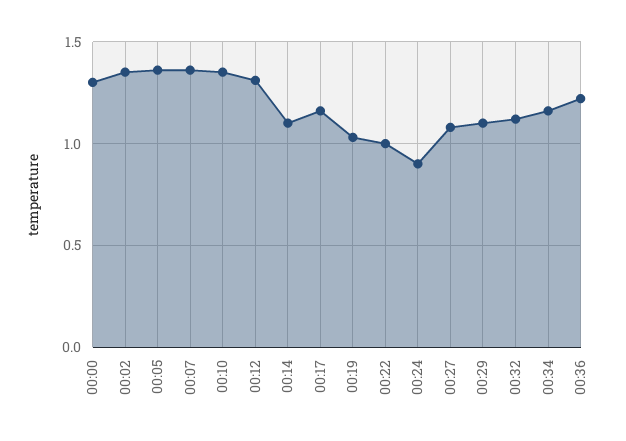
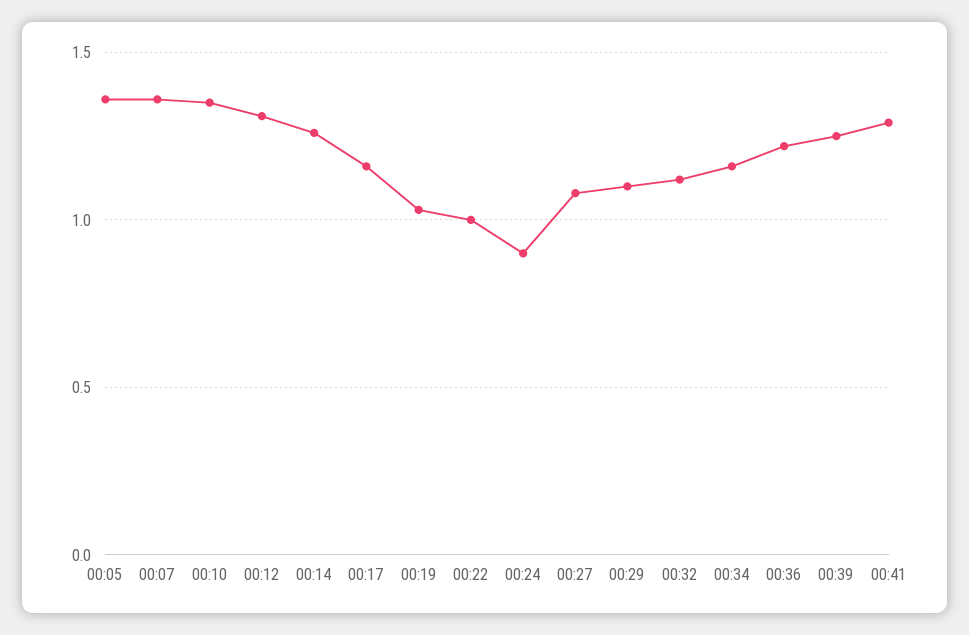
00:00: 1.3 -> none
00:02: 1.35 -> none
00:14: 1.1 -> 1.25
00:39: none -> 1.25
00:41: none -> 1.3

